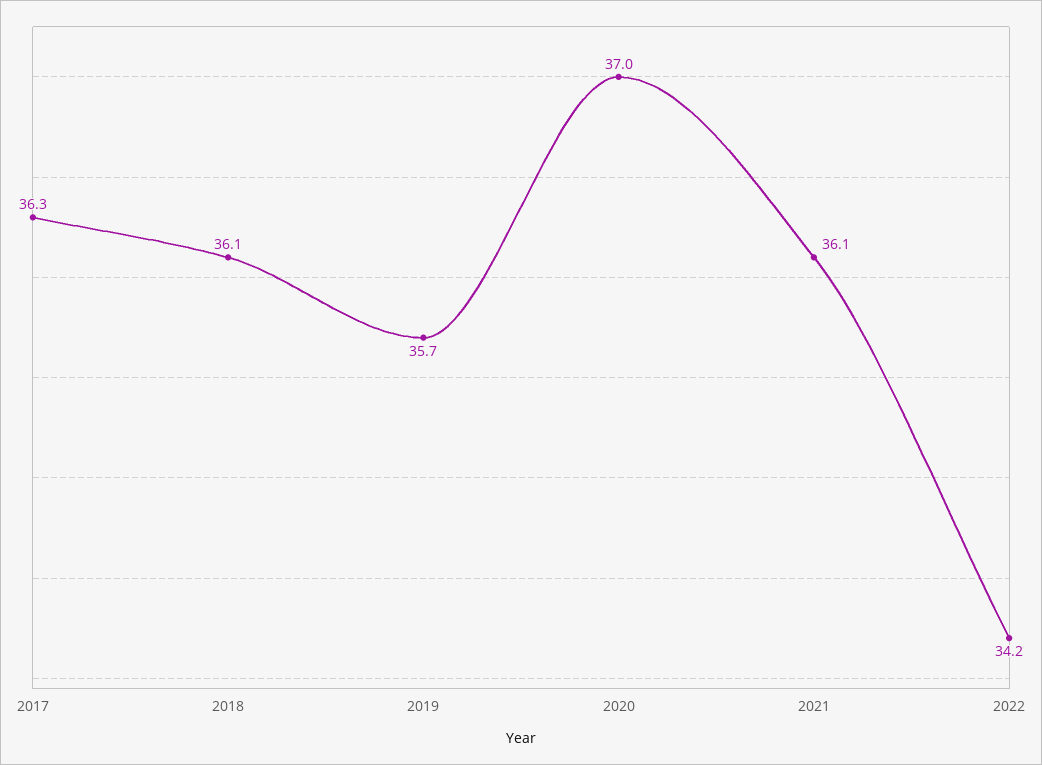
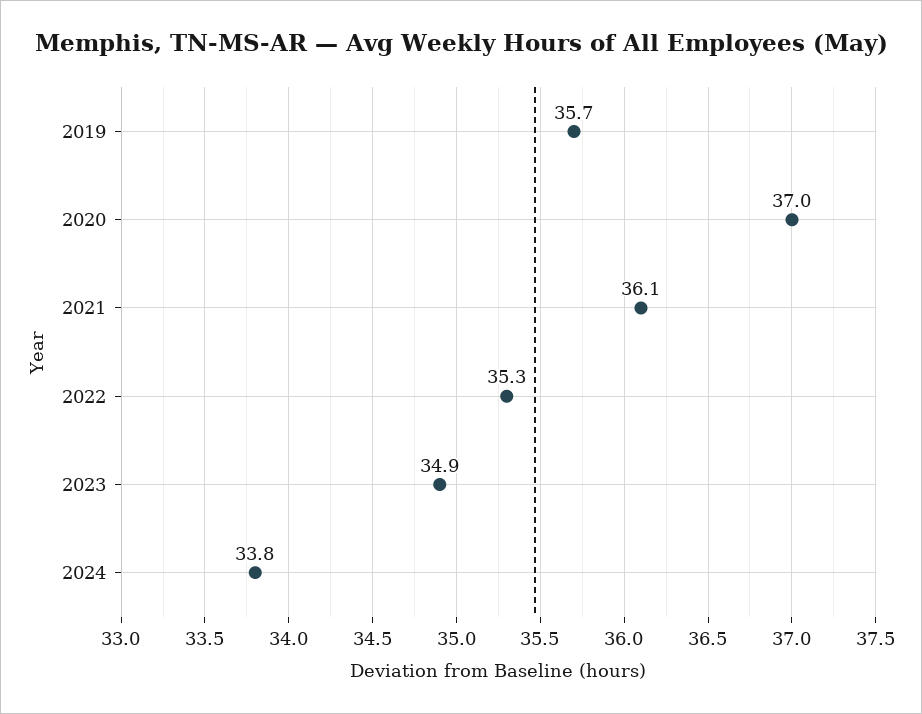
2017: 36.3 -> none
2018: 36.1 -> none
2022: 34.2 -> 35.3
2023: none -> 34.9
2024: none -> 33.8

